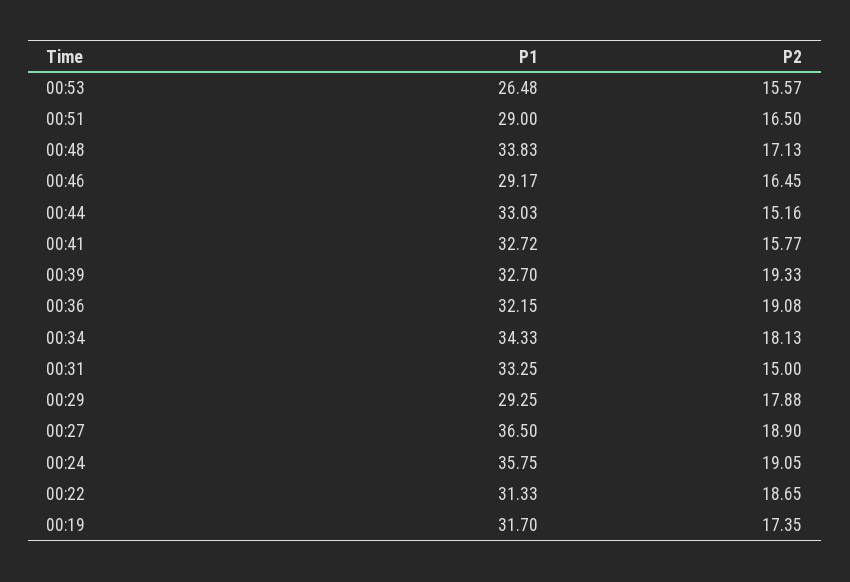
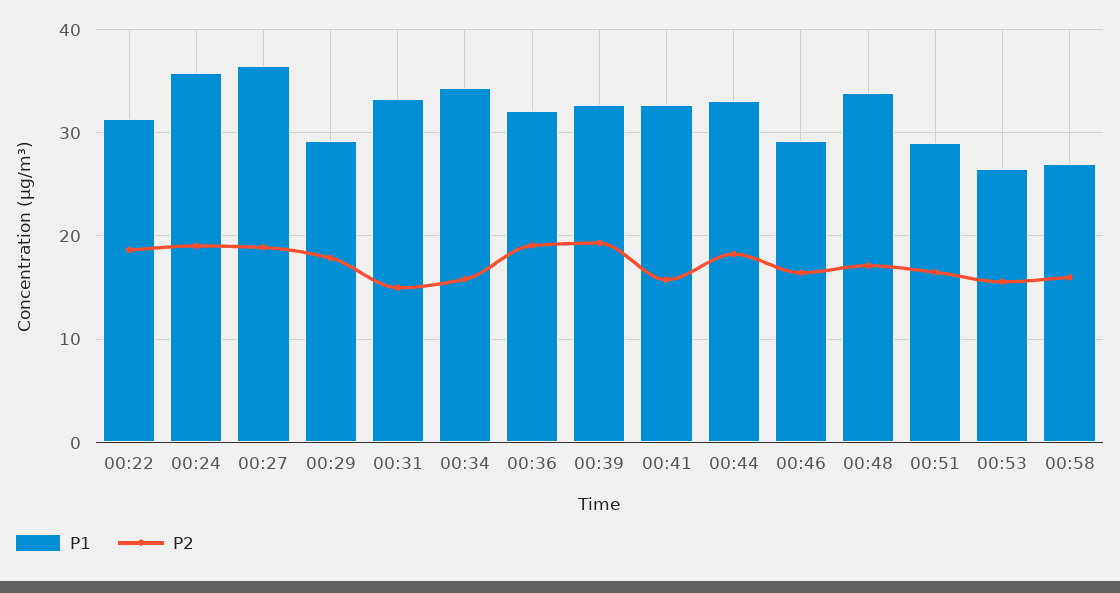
P2, 00:44: 15.16 -> 18
P2, 00:34: 18.13 -> 16
P1, 00:19: 31.7 -> none
P2, 00:19: 17.35 -> none
P1, 00:58: none -> 27
P2, 00:58: none -> 16

